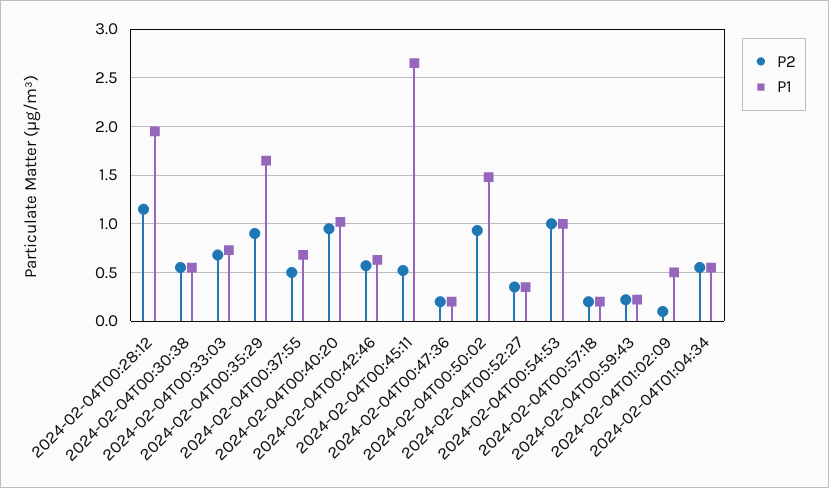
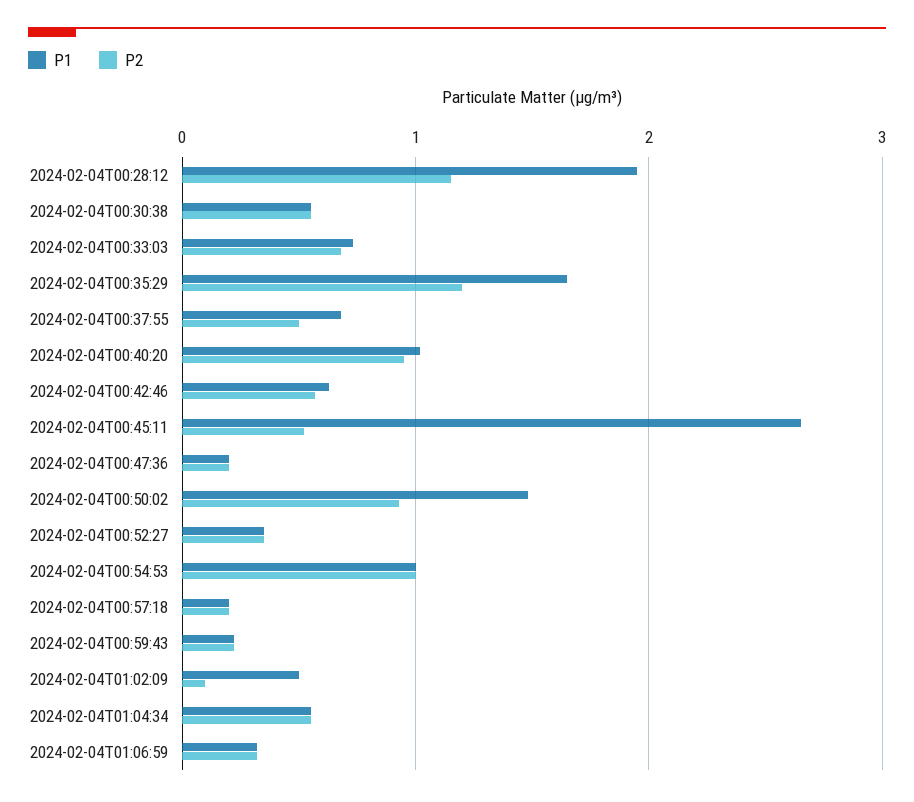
P2, 2024-02-04T00:35:29: 0.9 -> 1.2
P1, 2024-02-04T01:06:59: none -> 0.3
P2, 2024-02-04T01:06:59: none -> 0.3

